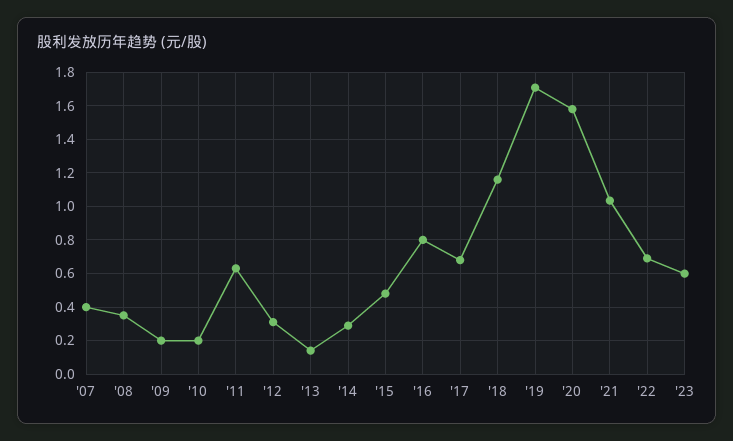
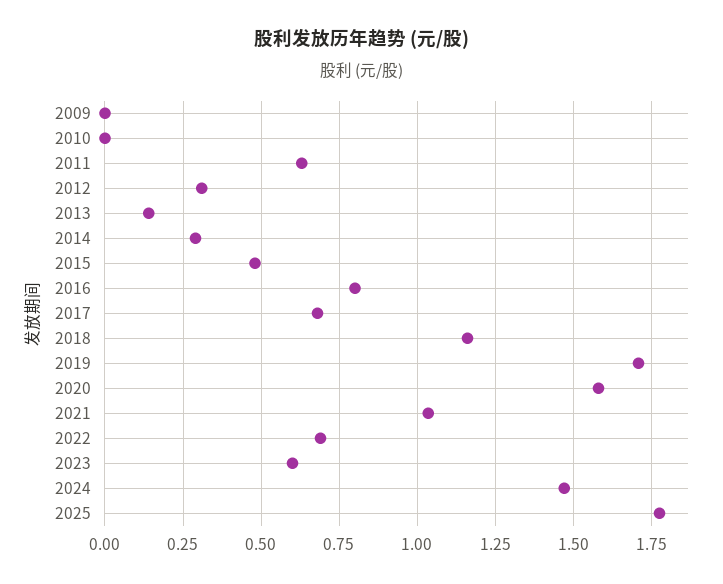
'07: 0.4 -> none
'08: 0.35 -> none
'09: 0.2 -> 0
'10: 0.2 -> 0
2024: none -> 1.475
2025: none -> 1.775

